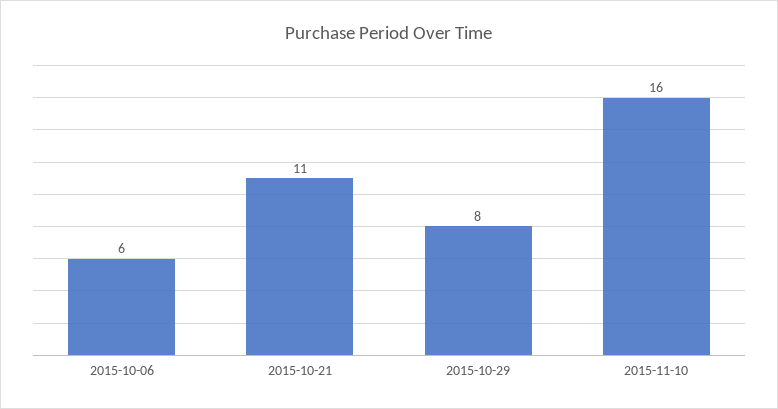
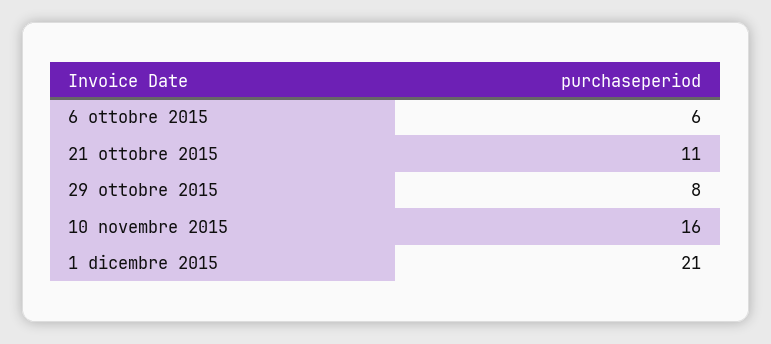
1 dicembre 2015: none -> 21

